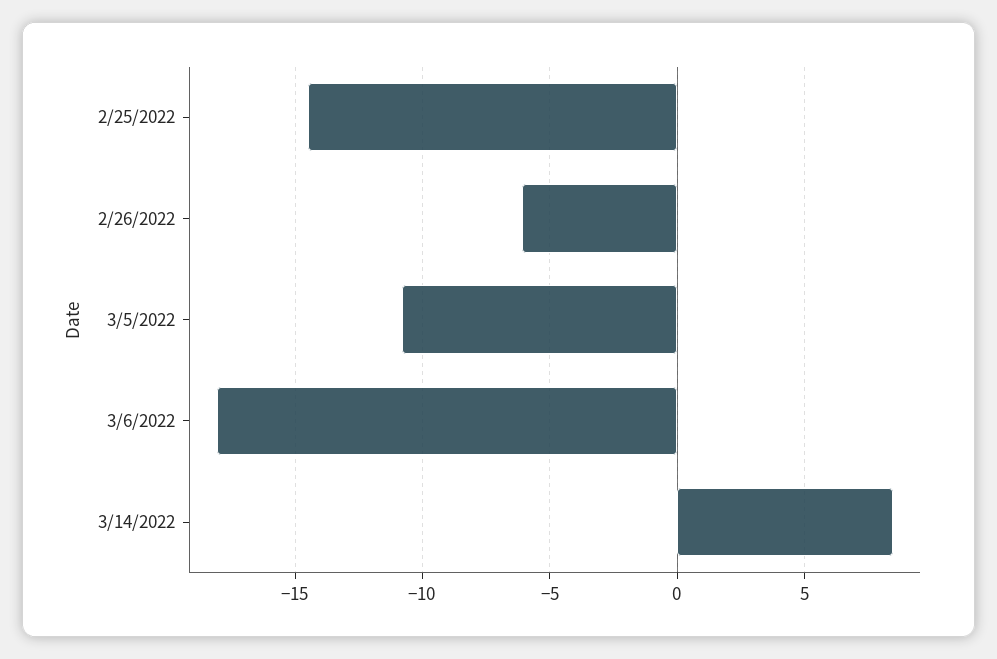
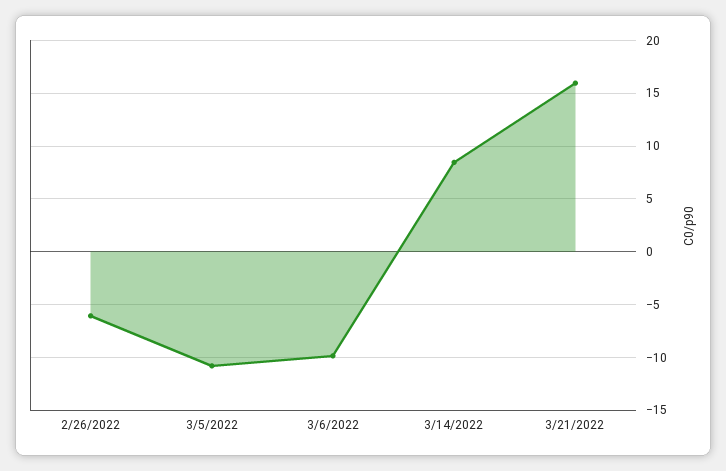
2/25/2022: -14.5 -> none
3/6/2022: -18 -> -10
3/21/2022: none -> 16

